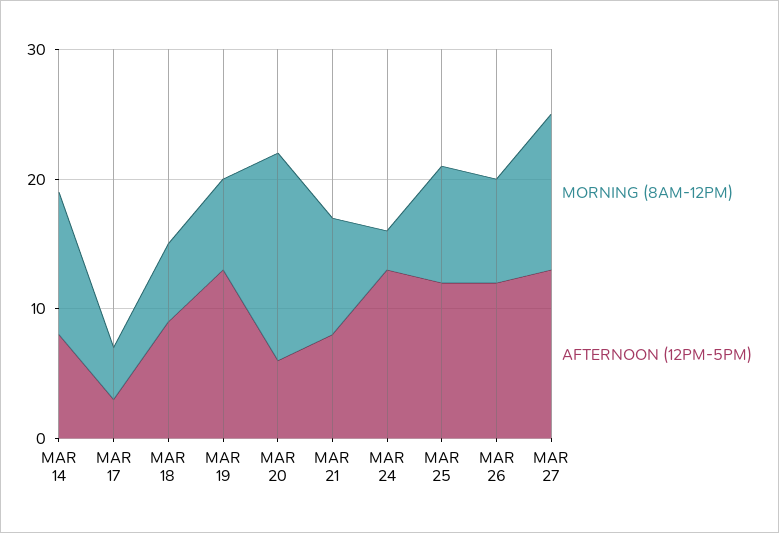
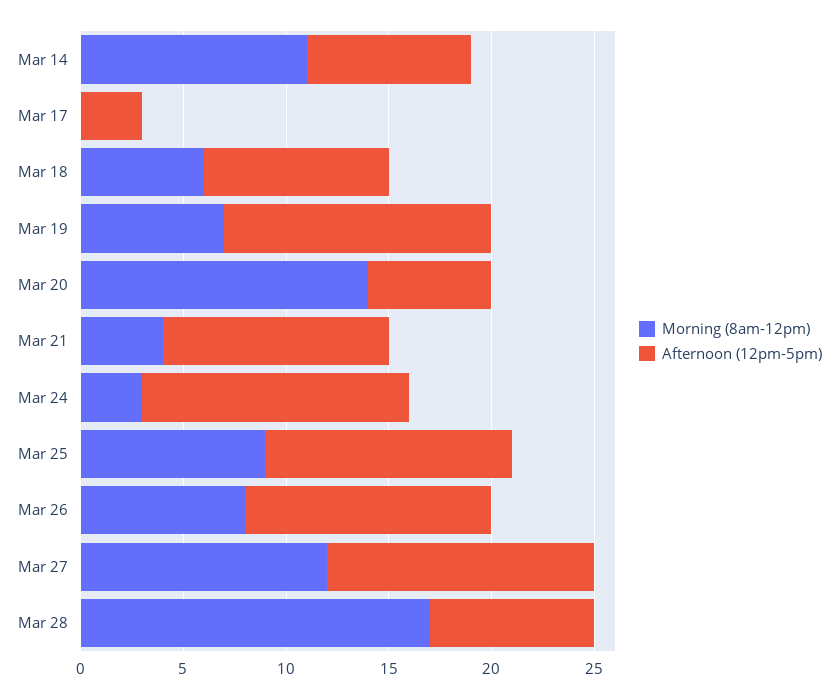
MORNING (8AM-12PM), MAR 17: 4 -> 0
MORNING (8AM-12PM), MAR 20: 16 -> 14
MORNING (8AM-12PM), MAR 21: 9 -> 4
AFTERNOON (12PM-5PM), MAR 21: 8 -> 11
MORNING (8AM-12PM), Mar 28: none -> 17
AFTERNOON (12PM-5PM), Mar 28: none -> 8

